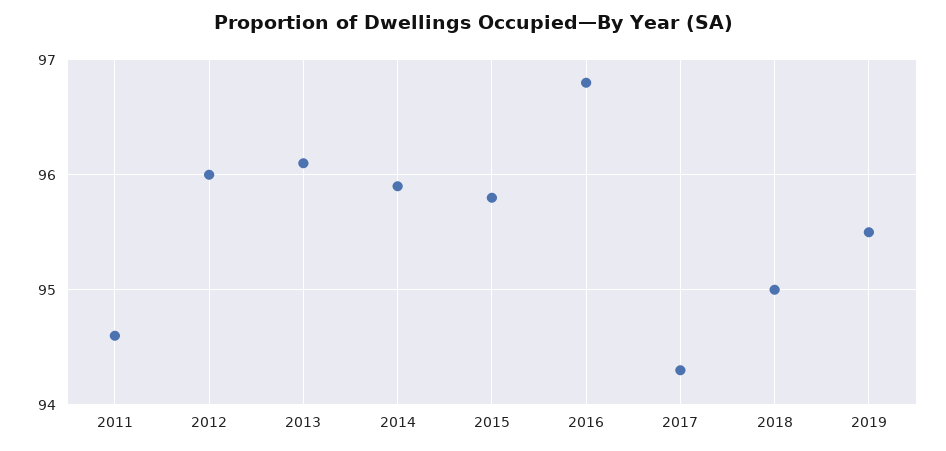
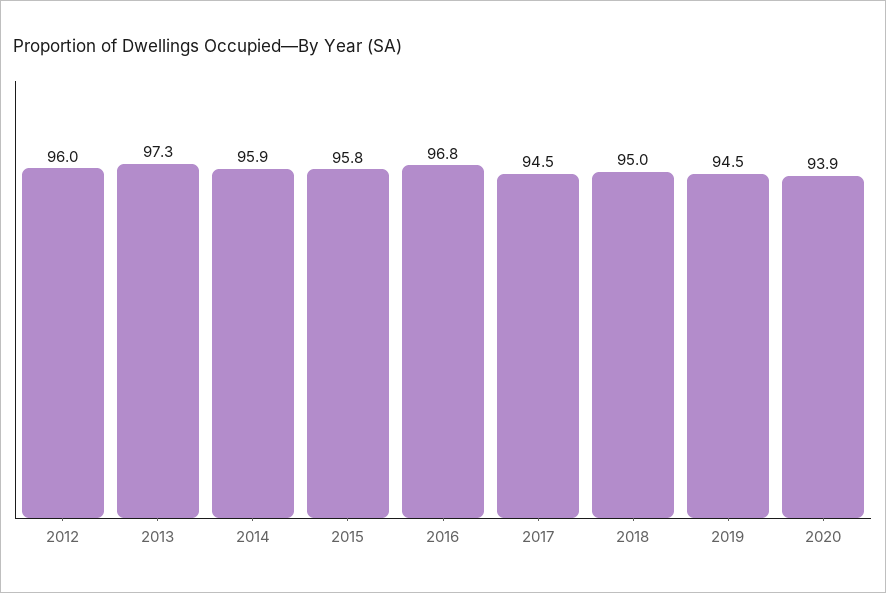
2011: 94.6 -> none
2013: 96.1 -> 97.3
2017: 94.3 -> 94.5
2019: 95.5 -> 94.5
2020: none -> 93.9

